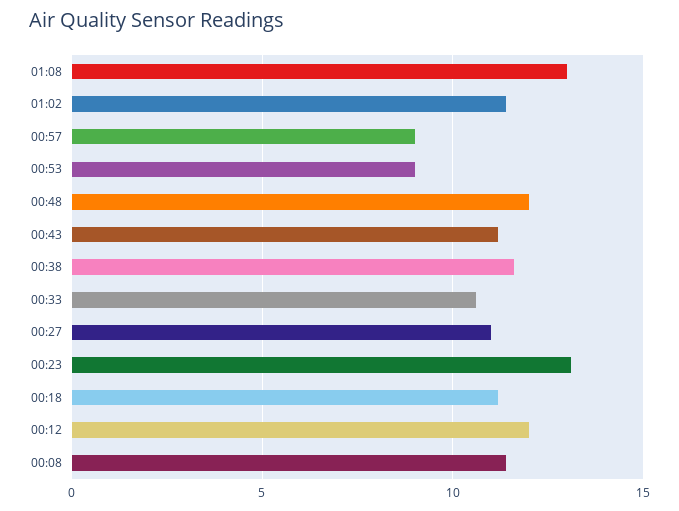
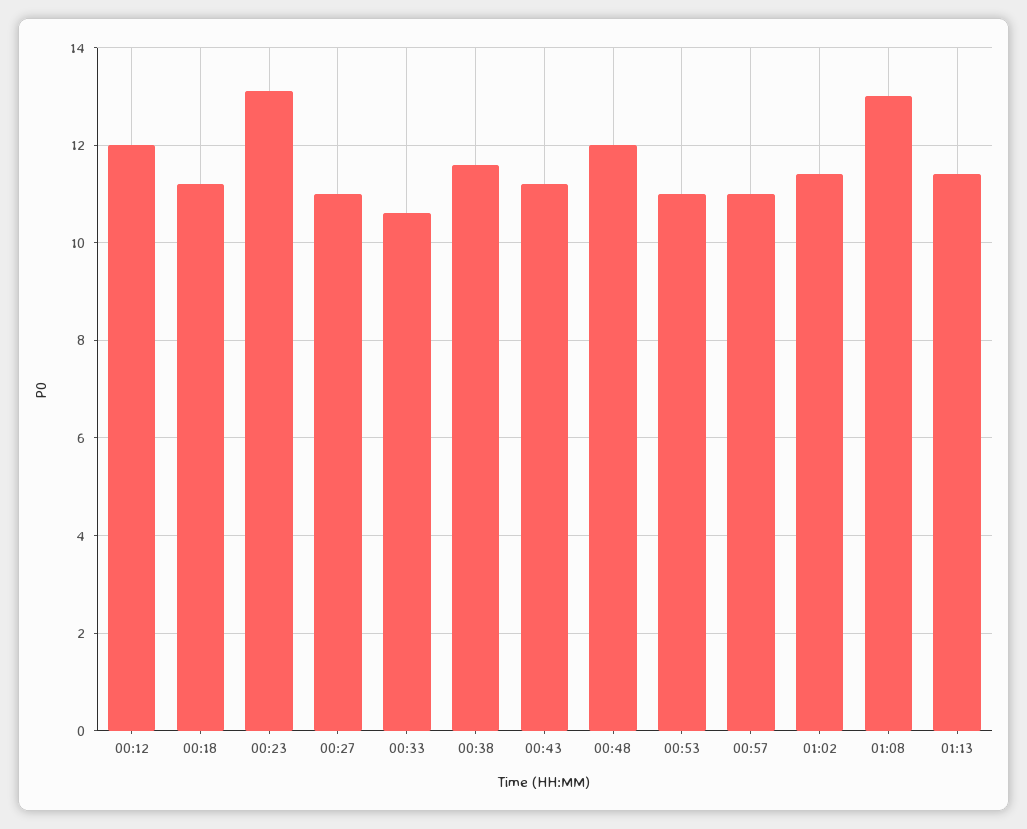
00:57: 9 -> 11
00:53: 9 -> 11
00:08: 11.5 -> none
01:13: none -> 11.5

